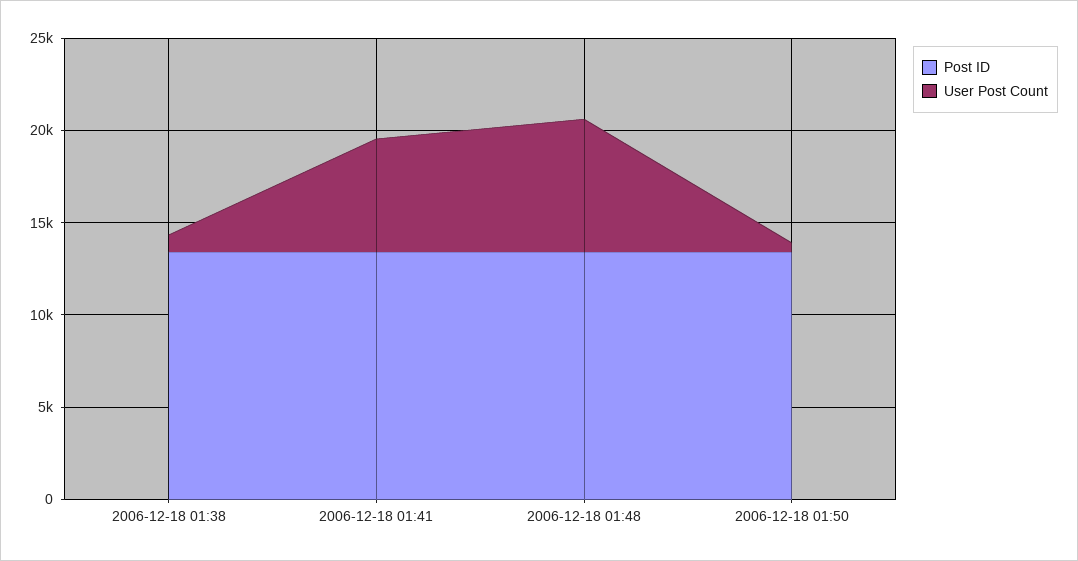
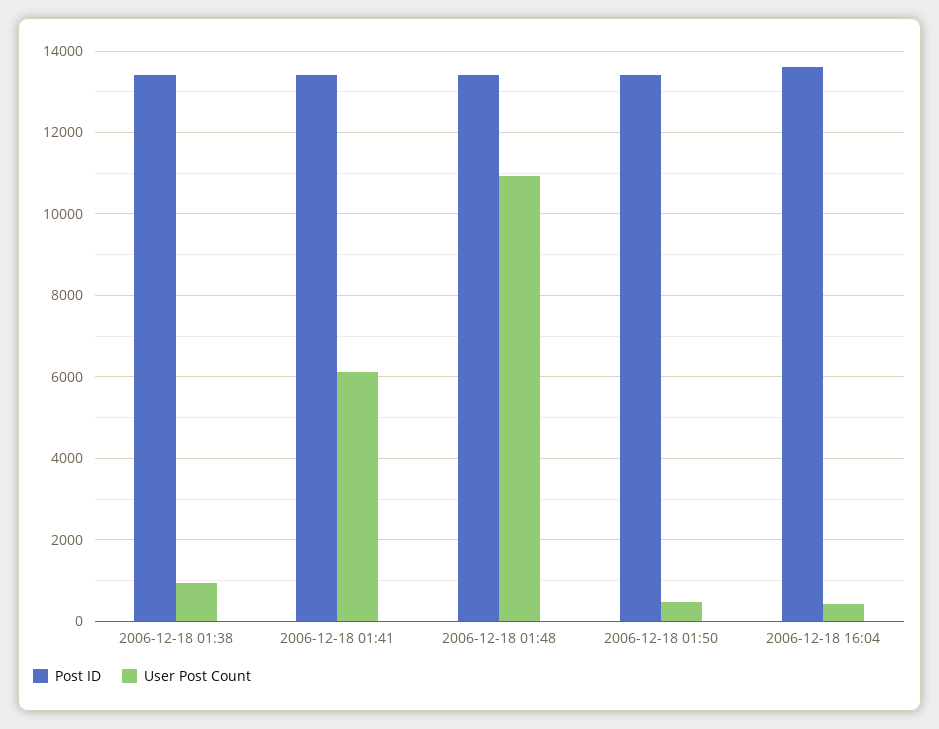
User Post Count, 2006-12-18 01:48: 7000 -> 11000
Post ID, 2006-12-18 16:04: none -> 13600
User Post Count, 2006-12-18 16:04: none -> 400

